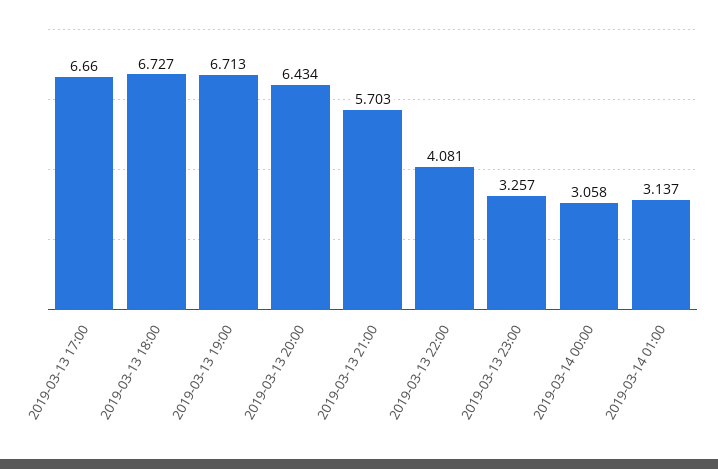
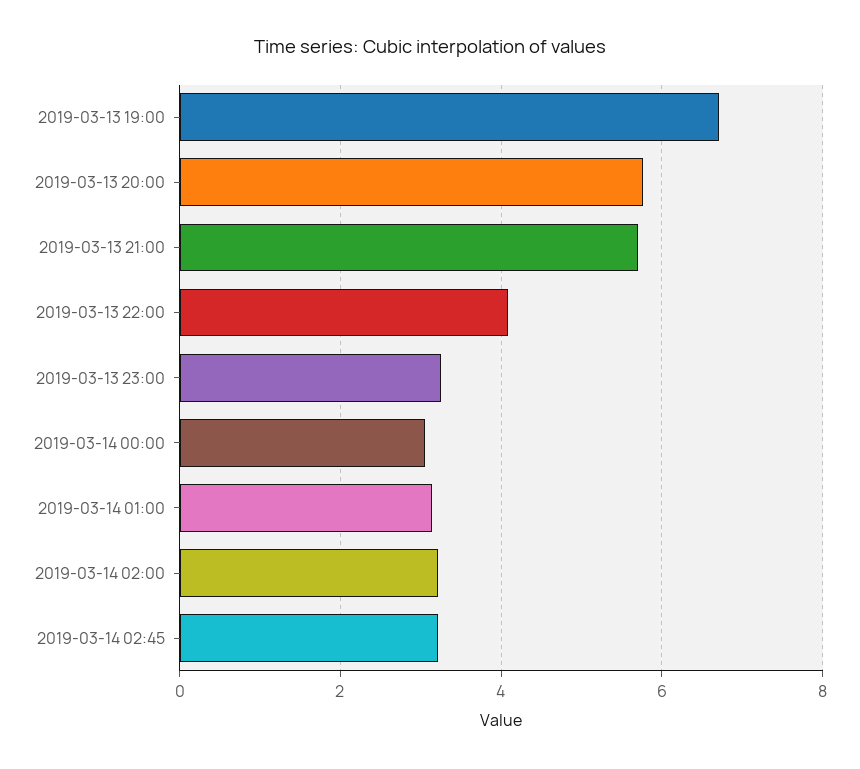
2019-03-13 17:00: 6.66 -> none
2019-03-13 18:00: 6.727 -> none
2019-03-13 20:00: 6.434 -> 5.8
2019-03-14 02:00: none -> 3.2
2019-03-14 02:45: none -> 3.2

